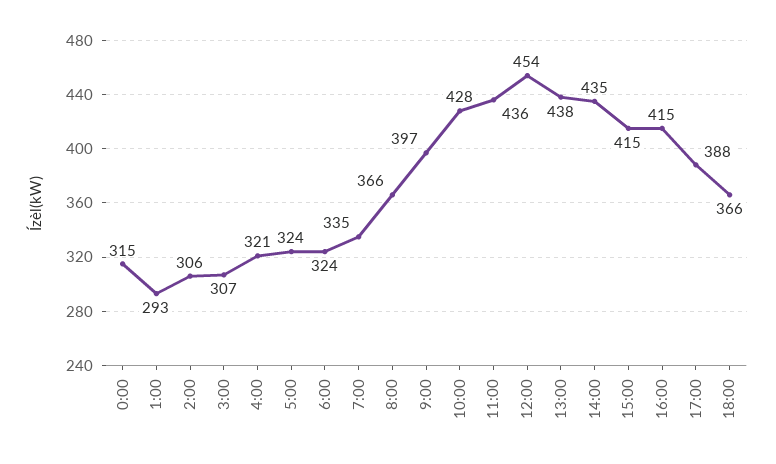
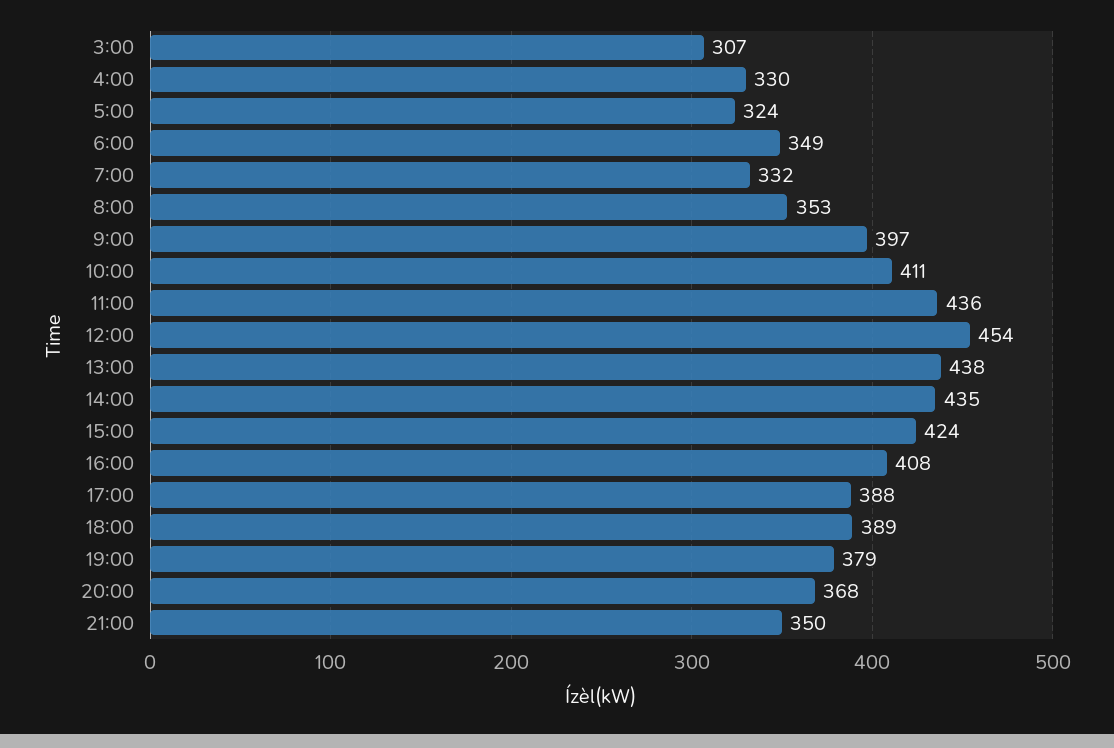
0:00: 315 -> none
1:00: 293 -> none
2:00: 306 -> none
4:00: 321 -> 330
6:00: 324 -> 349
7:00: 335 -> 332
8:00: 366 -> 353
10:00: 428 -> 411
15:00: 415 -> 424
16:00: 415 -> 408
18:00: 366 -> 389
19:00: none -> 379
20:00: none -> 368
21:00: none -> 350

